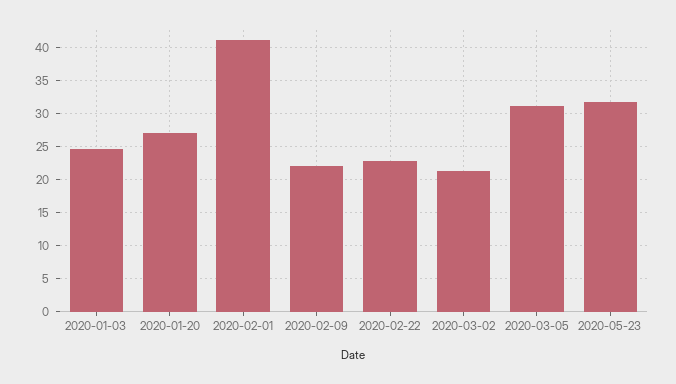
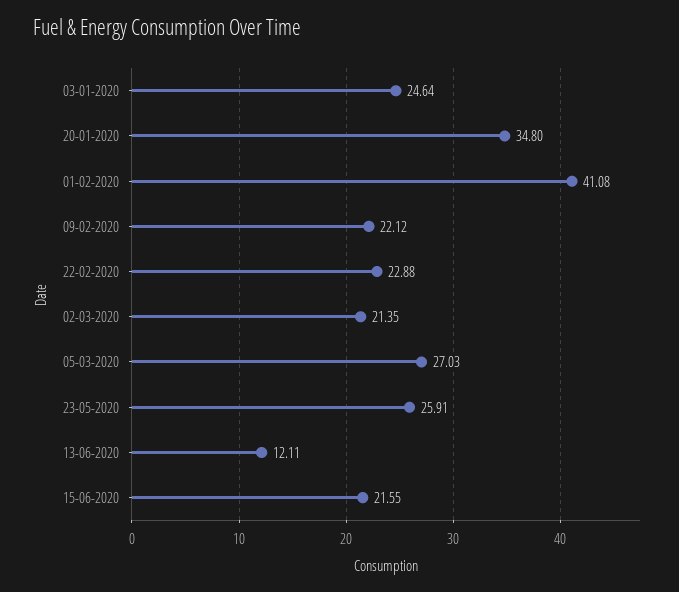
2020-01-20: 27 -> 34.8
2020-03-05: 31 -> 27.03
2020-05-23: 32 -> 25.91
13-06-2020: none -> 12.11
15-06-2020: none -> 21.55

